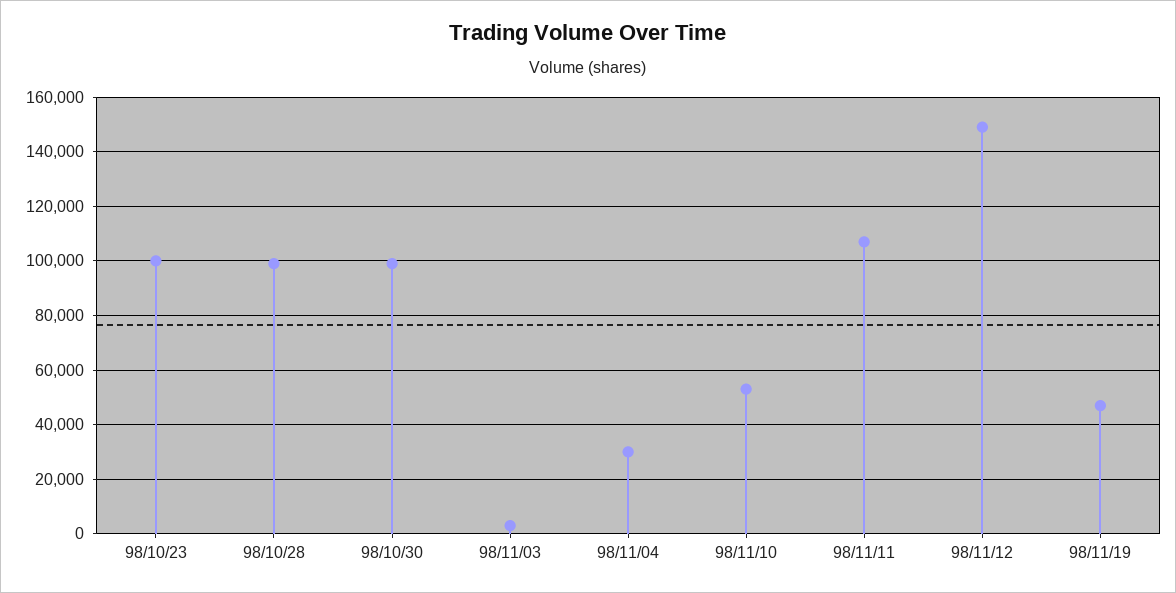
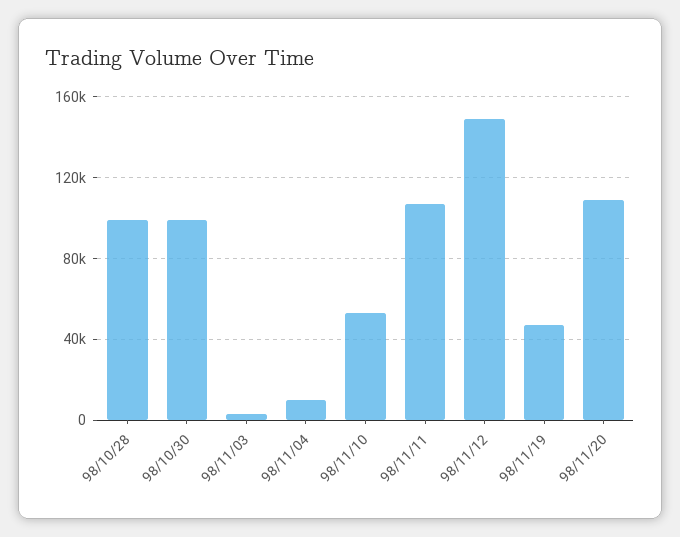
98/10/23: 100000 -> none
98/11/04: 30000 -> 10000
98/11/20: none -> 110000

